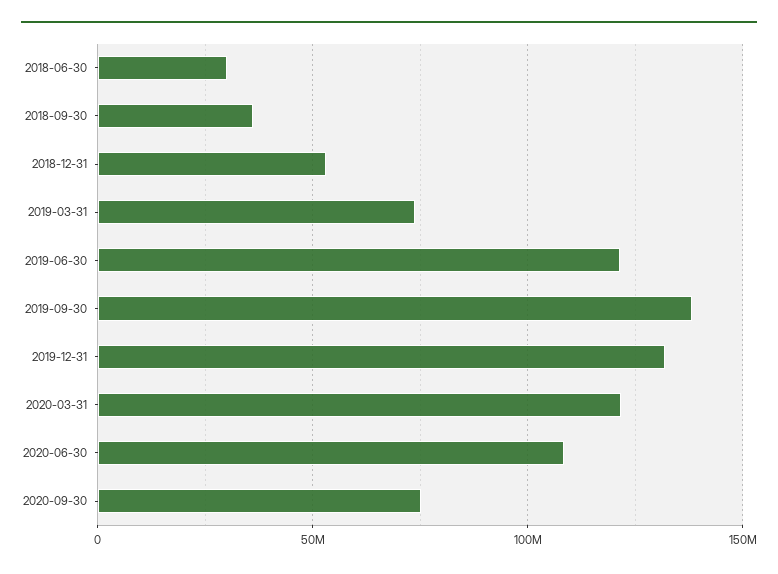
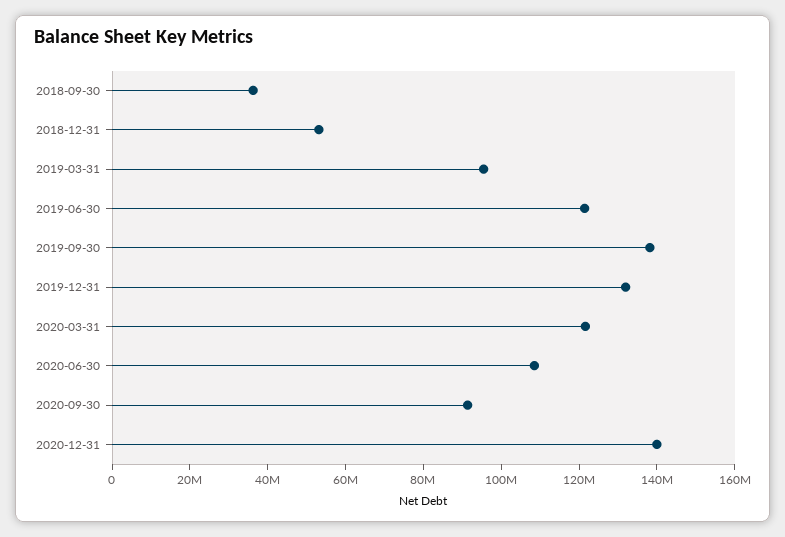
2018-06-30: 30000000 -> none
2019-03-31: 75000000 -> 95000000
2020-09-30: 75000000 -> 90000000
2020-12-31: none -> 140000000

